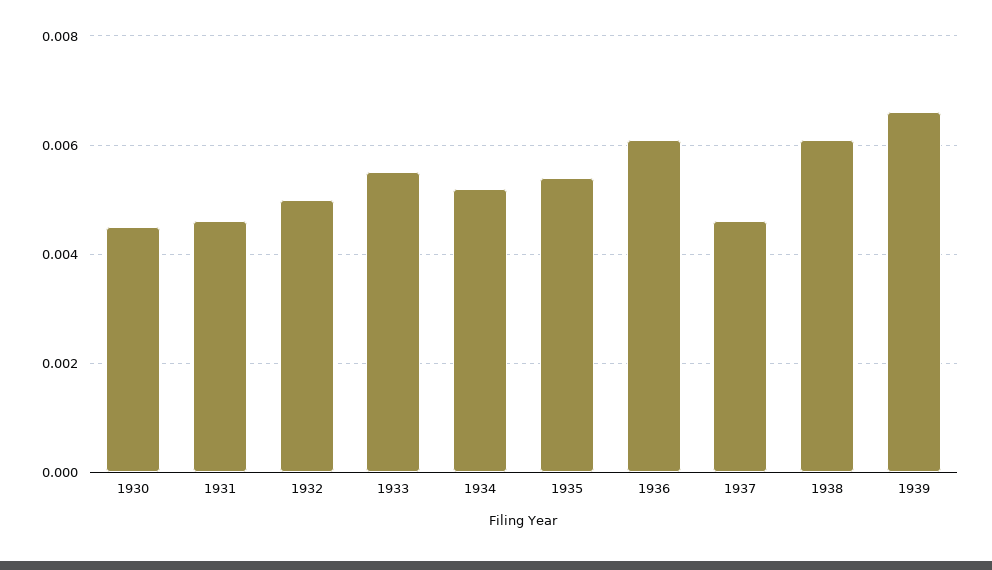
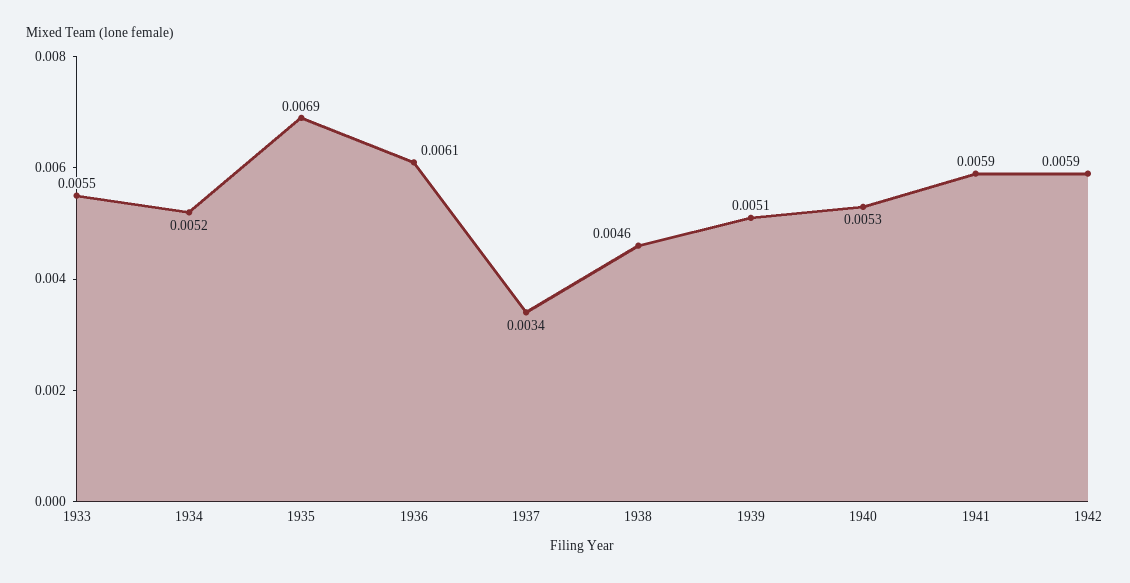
1930: 0.0045 -> none
1931: 0.0045 -> none
1932: 0.005 -> none
1935: 0.0055 -> 0.0069
1937: 0.0045 -> 0.0034
1938: 0.006 -> 0.0046
1939: 0.0065 -> 0.0051
1940: none -> 0.0053
1941: none -> 0.0059
1942: none -> 0.0059

